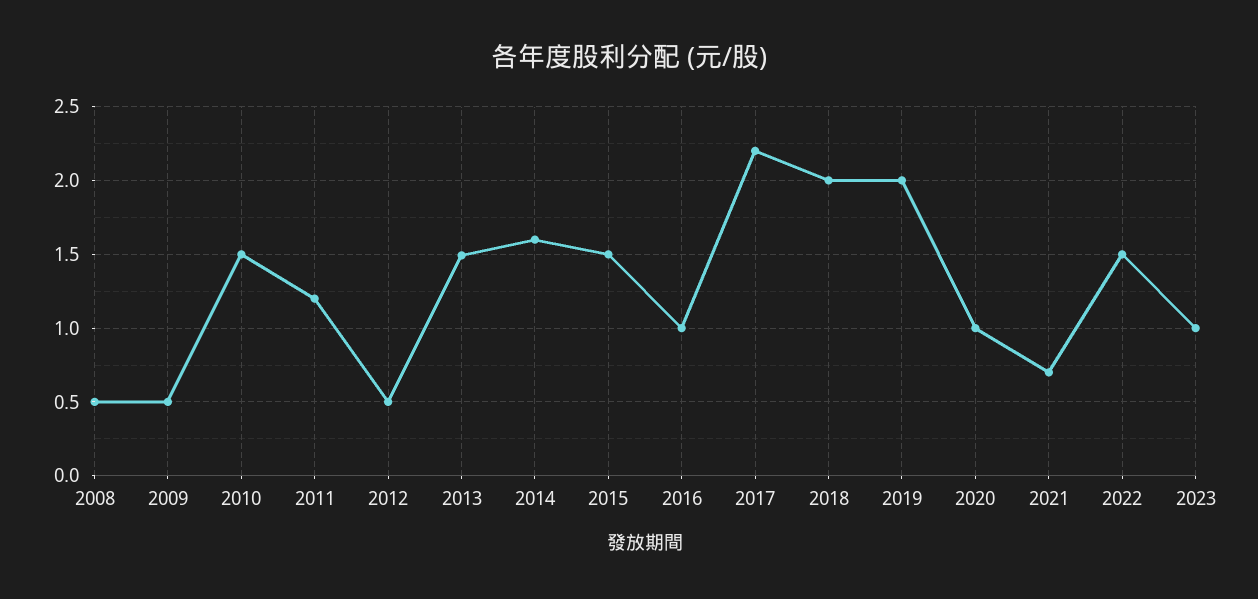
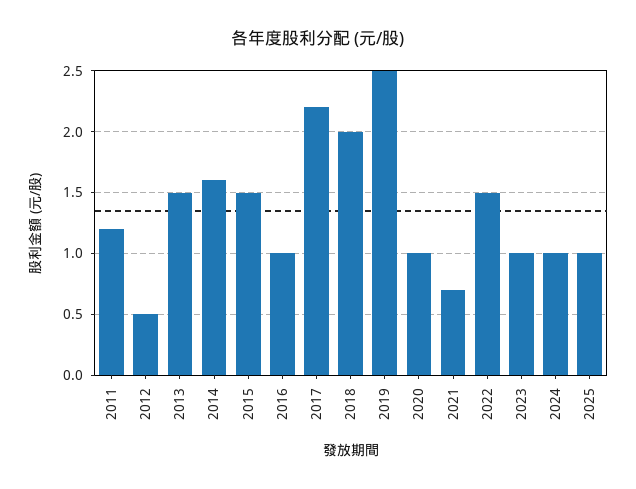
2008: 0.5 -> none
2009: 0.5 -> none
2010: 1.5 -> none
2019: 2 -> 2.5
2024: none -> 1
2025: none -> 1

